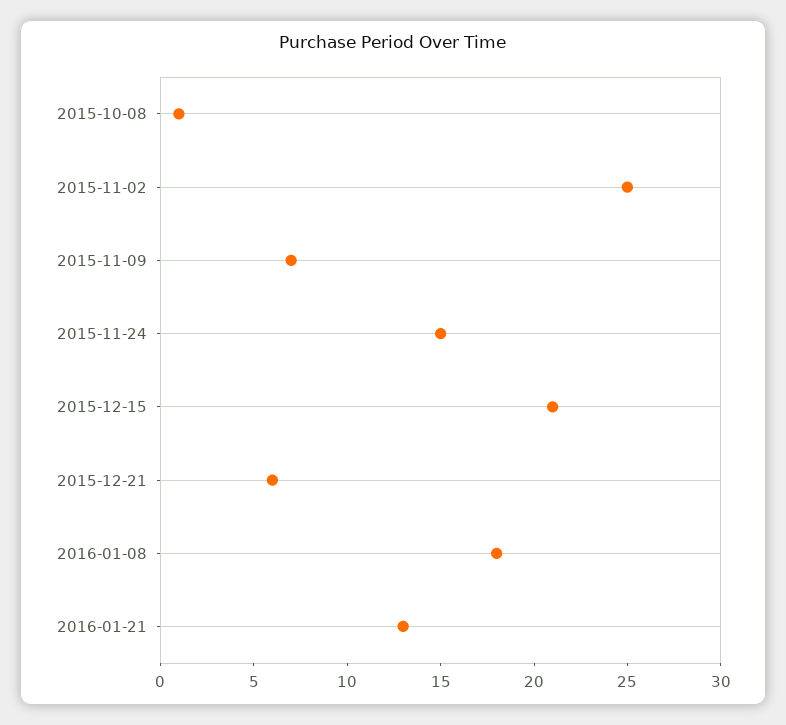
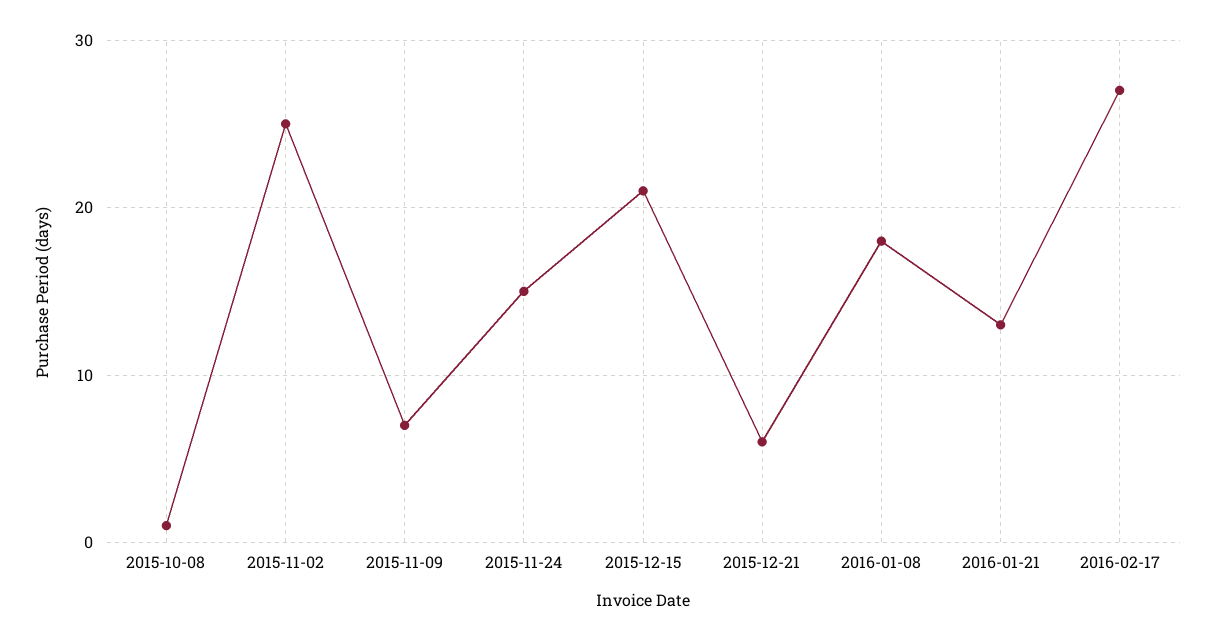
2016-02-17: none -> 27

